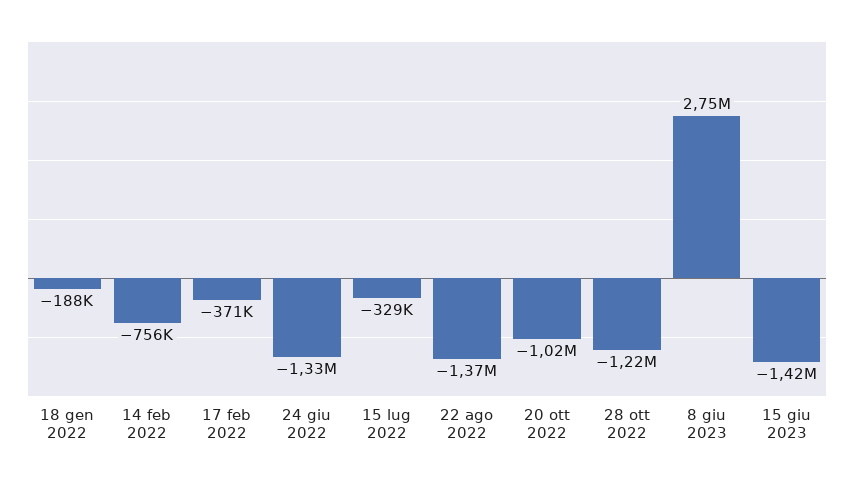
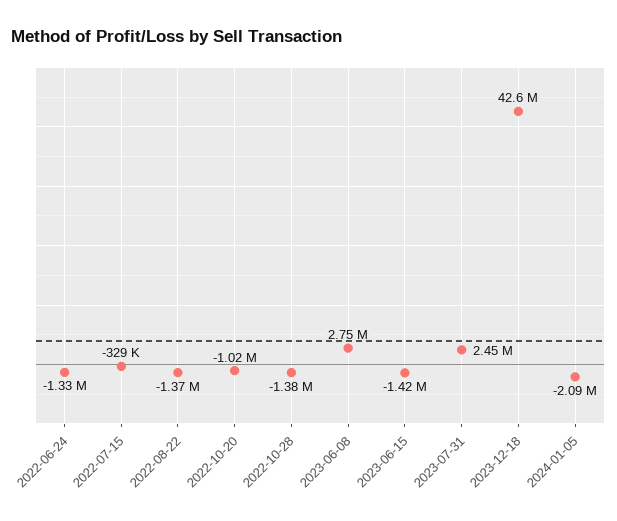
18 gen 2022: -188000 -> none
14 feb 2022: -756000 -> none
17 feb 2022: -371000 -> none
28 ott 2022: -1220000 -> -1380000
2023-07-31: none -> 2450000
2023-12-18: none -> 42600000
2024-01-05: none -> -2090000

